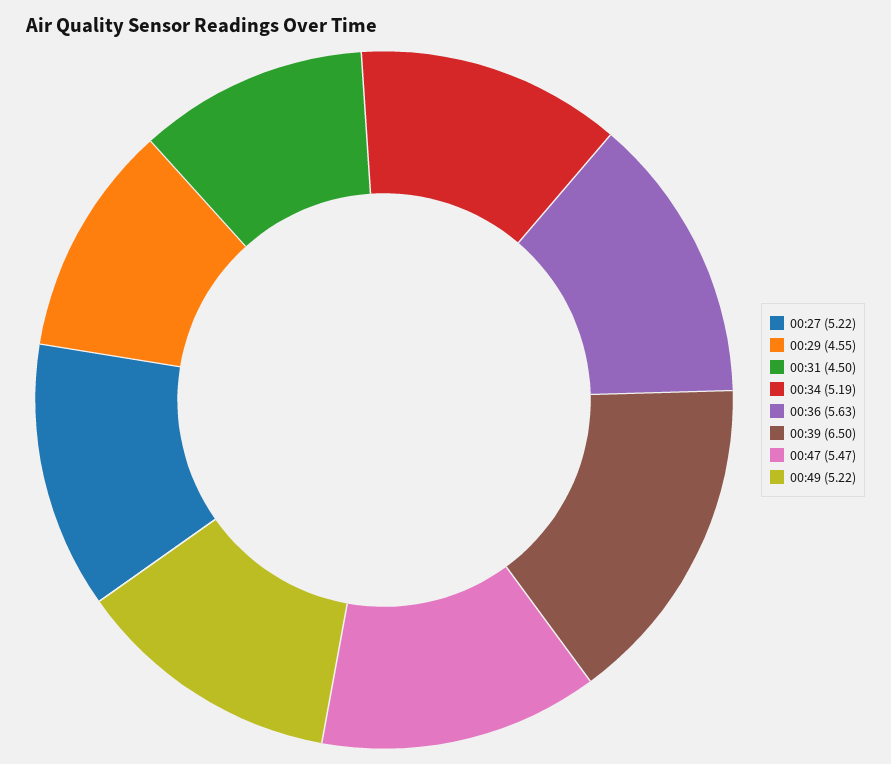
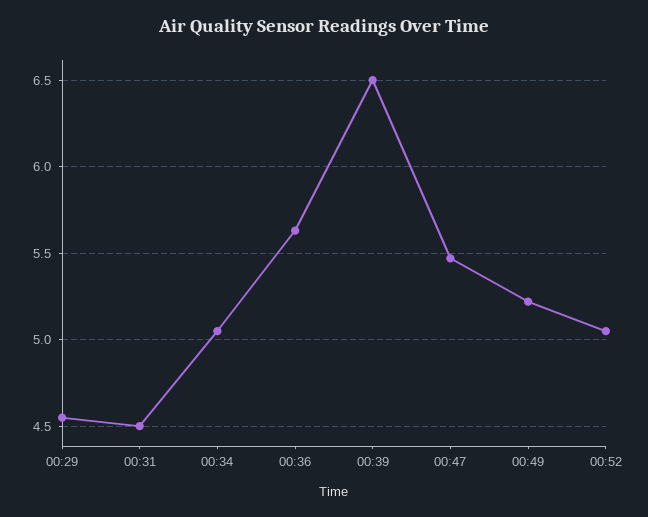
00:27: 5.22 -> none
00:34: 5.19 -> 5.05
00:52: none -> 5.05

